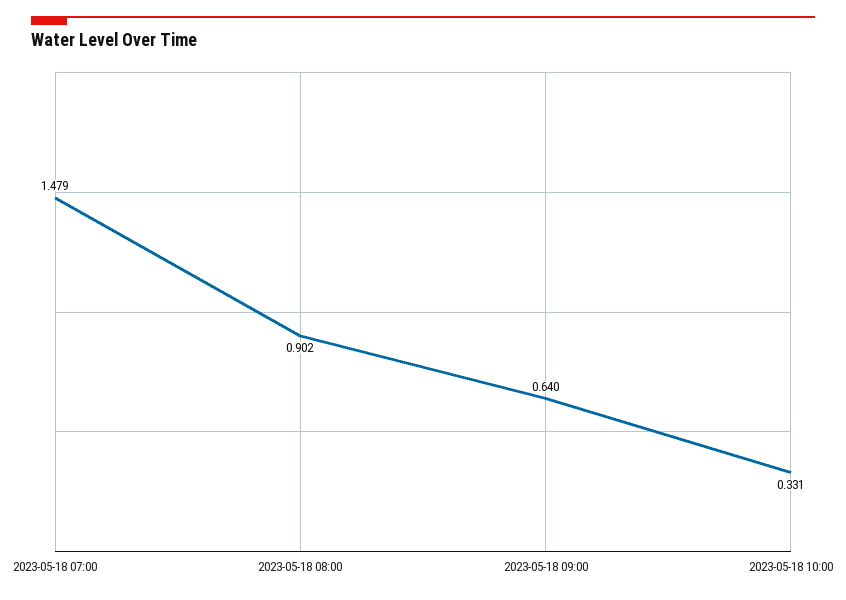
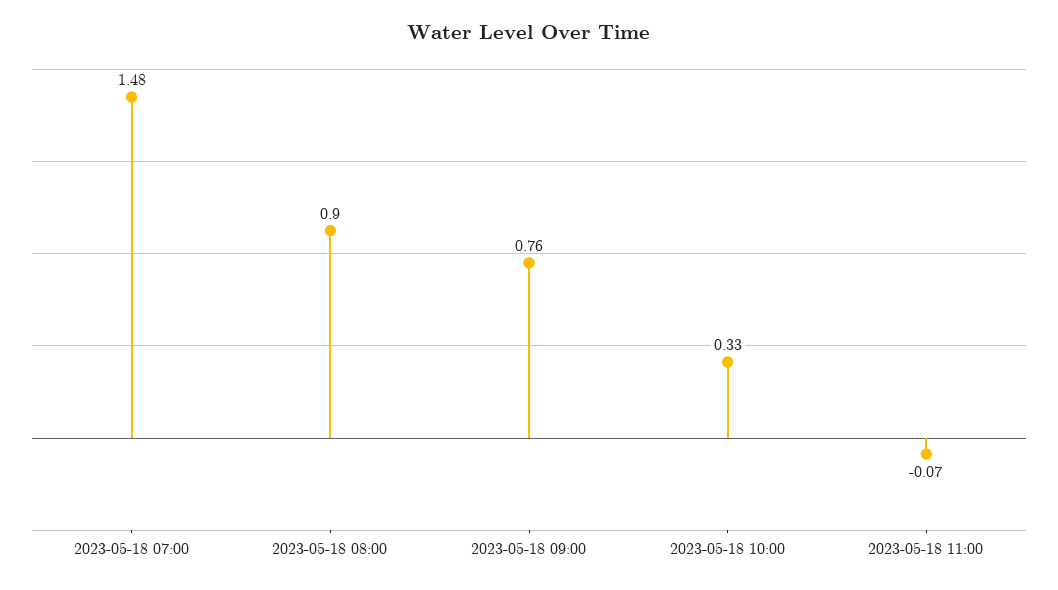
2023-05-18 09:00: 0.64 -> 0.76
2023-05-18 11:00: none -> -0.07

